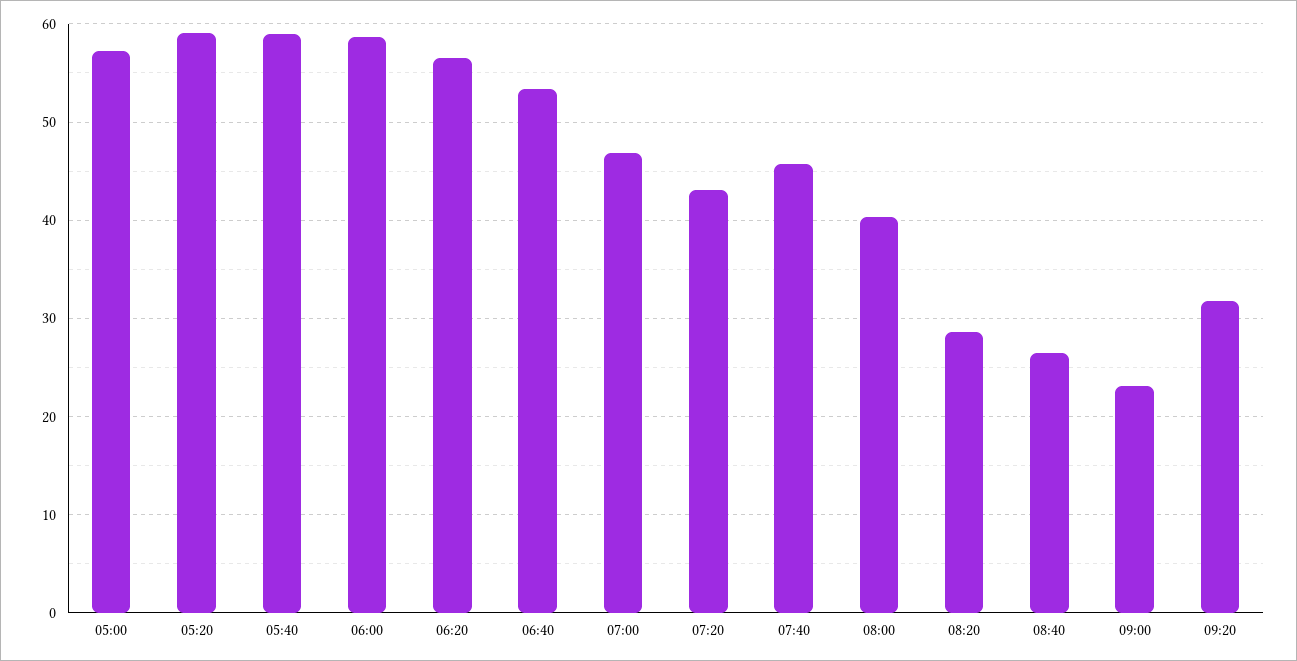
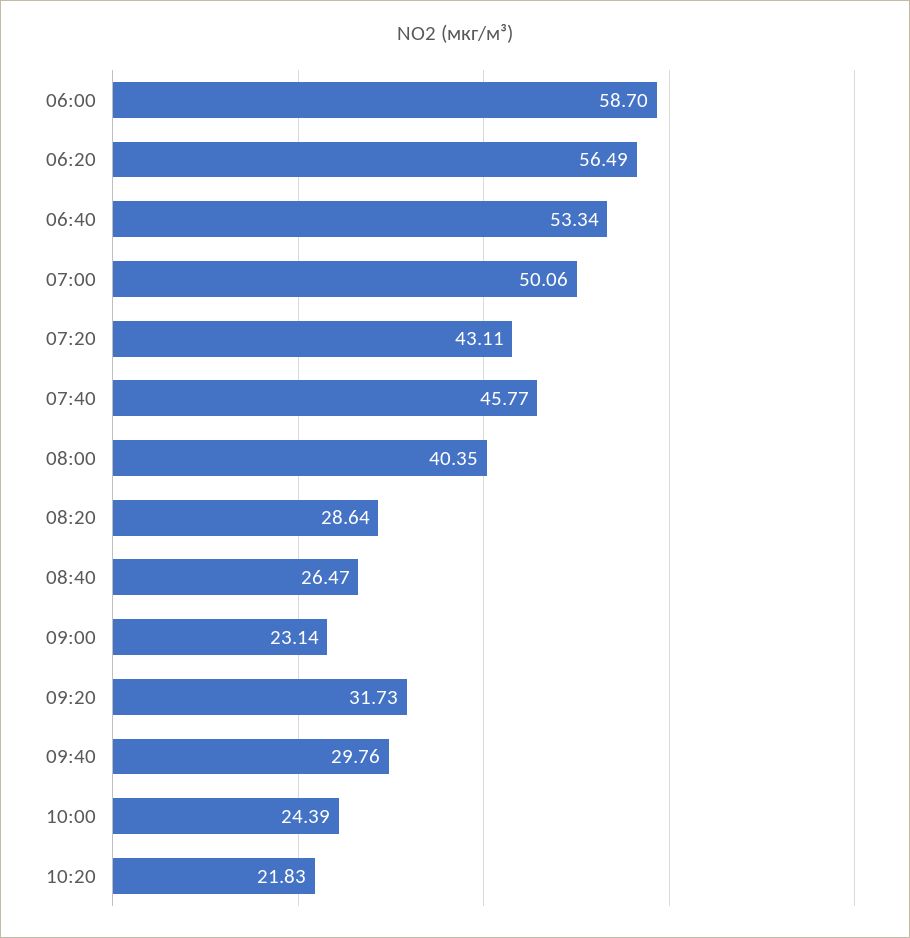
05:00: 57 -> none
05:20: 59 -> none
05:40: 59 -> none
07:00: 47 -> 50.06
09:40: none -> 29.76
10:00: none -> 24.39
10:20: none -> 21.83

